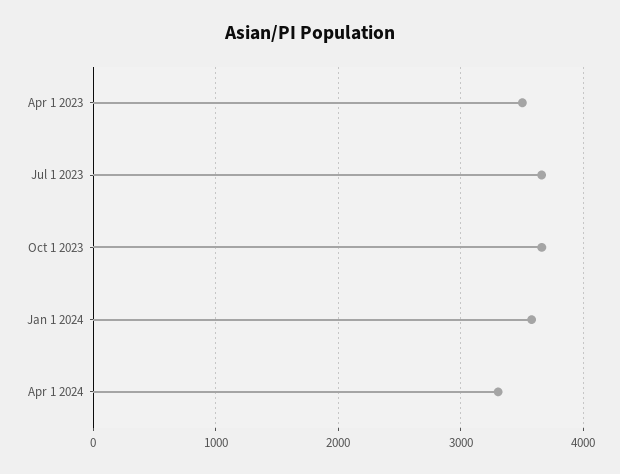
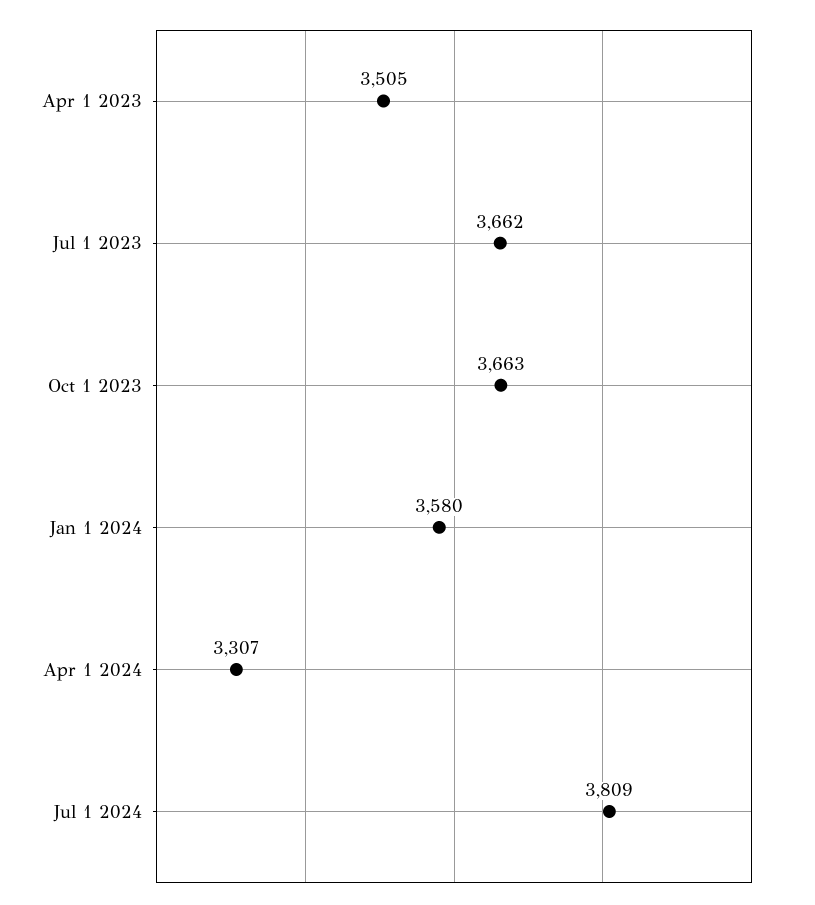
Jul 1 2024: none -> 3809

